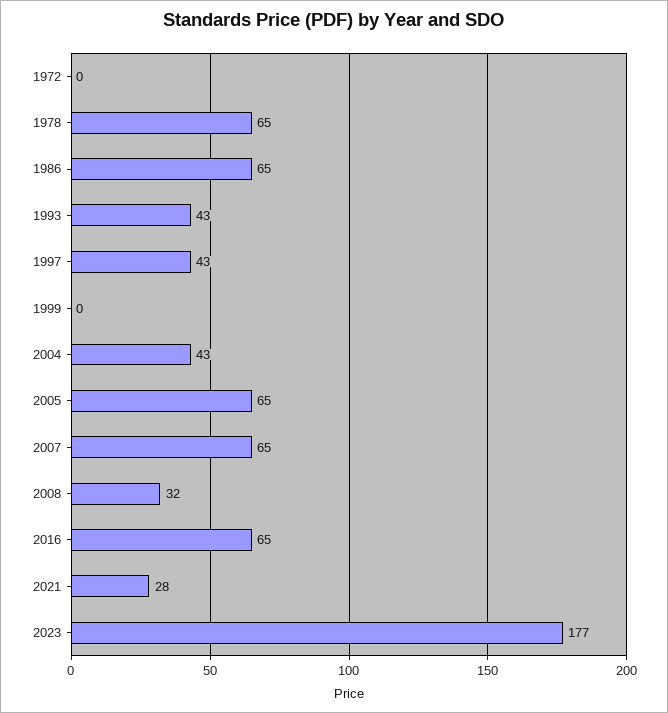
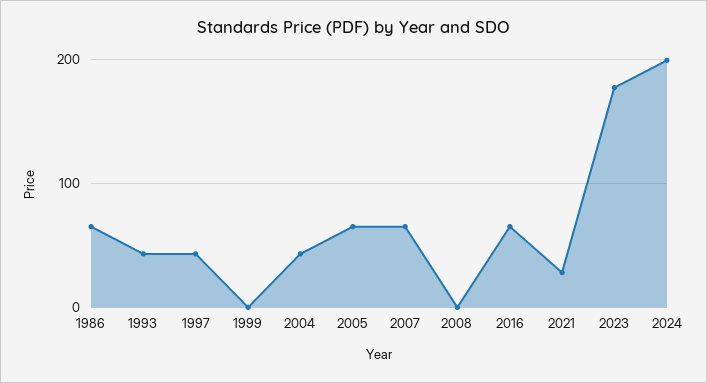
1972: 0 -> none
1978: 65 -> none
2008: 32 -> 0
2024: none -> 200

